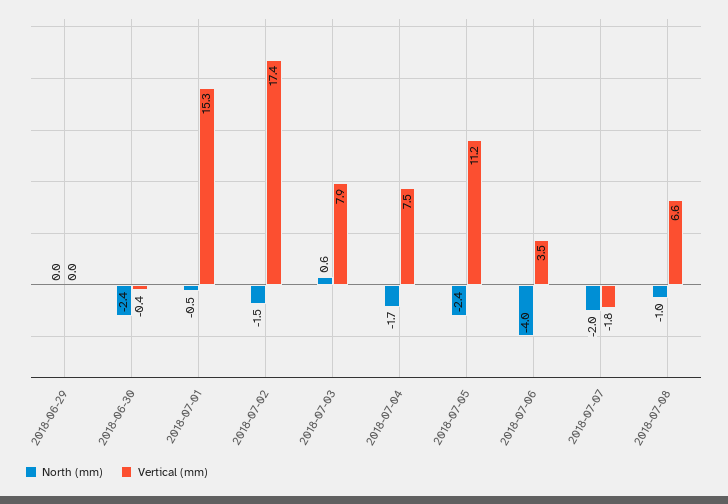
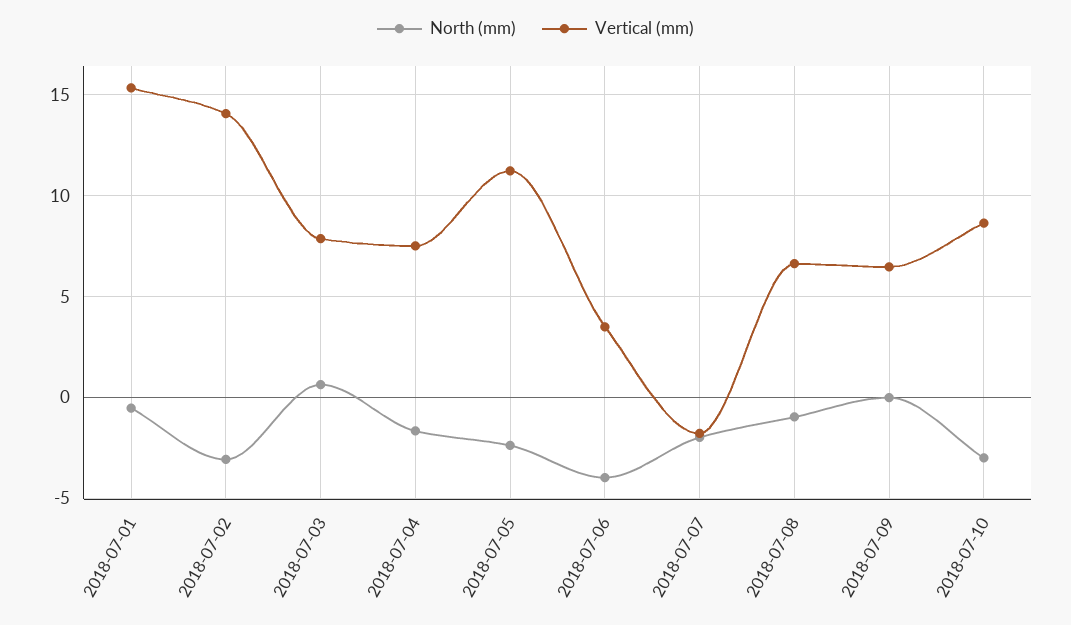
North (mm), 2018-06-29: 0 -> none
Vertical (mm), 2018-06-29: 0 -> none
North (mm), 2018-06-30: -2.4 -> none
Vertical (mm), 2018-06-30: -0.4 -> none
North (mm), 2018-07-02: -1.5 -> -3
Vertical (mm), 2018-07-02: 17.4 -> 14
North (mm), 2018-07-09: none -> 0
Vertical (mm), 2018-07-09: none -> 6.5
North (mm), 2018-07-10: none -> -3
Vertical (mm), 2018-07-10: none -> 8.5

